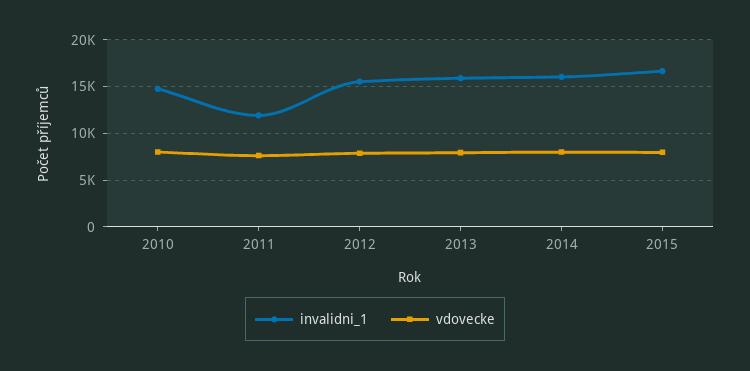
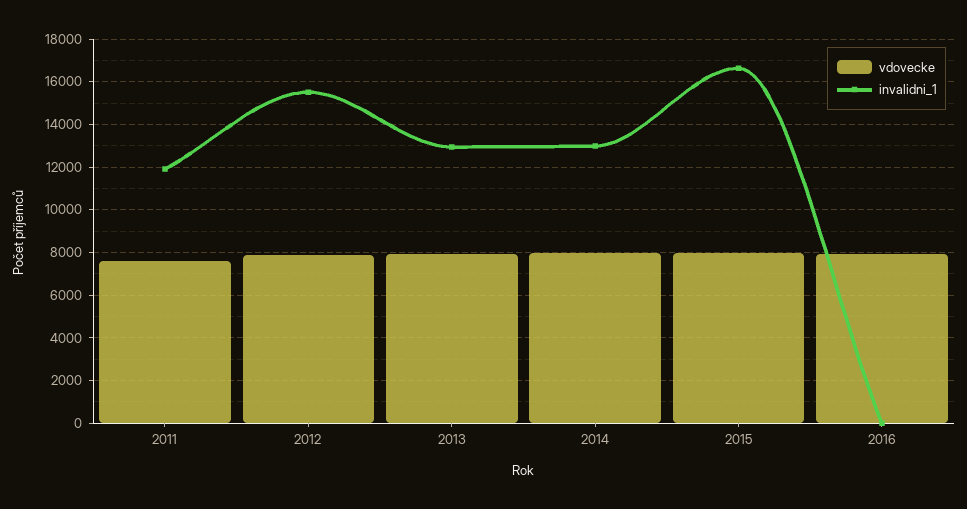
invalidni_1, 2010: 15000 -> none
vdovecke, 2010: 8000 -> none
invalidni_1, 2013: 16000 -> 13000
invalidni_1, 2014: 16000 -> 13000
vdovecke, 2016: none -> 8000
invalidni_1, 2016: none -> 0

